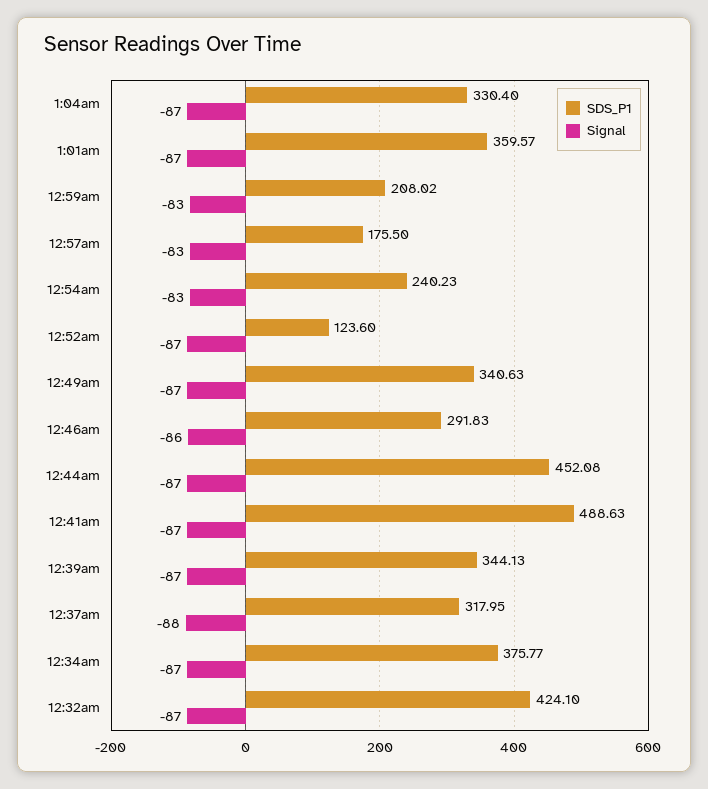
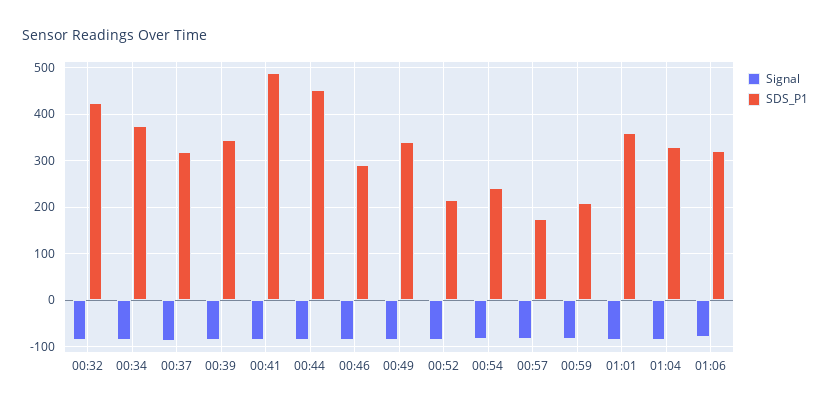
SDS_P1, 12:52am: 123.6 -> 220
Signal, 01:06: none -> -80
SDS_P1, 01:06: none -> 320

